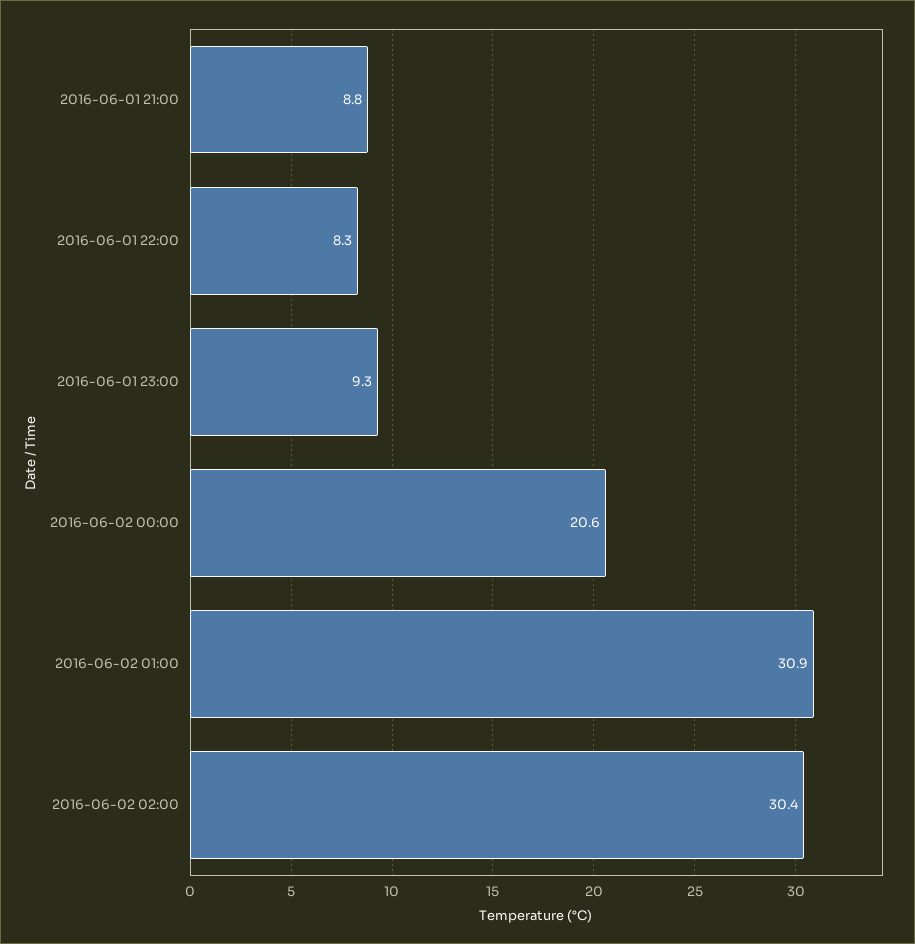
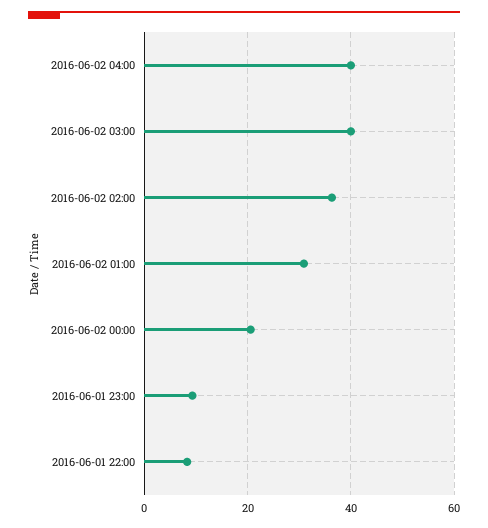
2016-06-01 21:00: 8.8 -> none
2016-06-02 02:00: 30.4 -> 36
2016-06-02 04:00: none -> 40
2016-06-02 03:00: none -> 40

